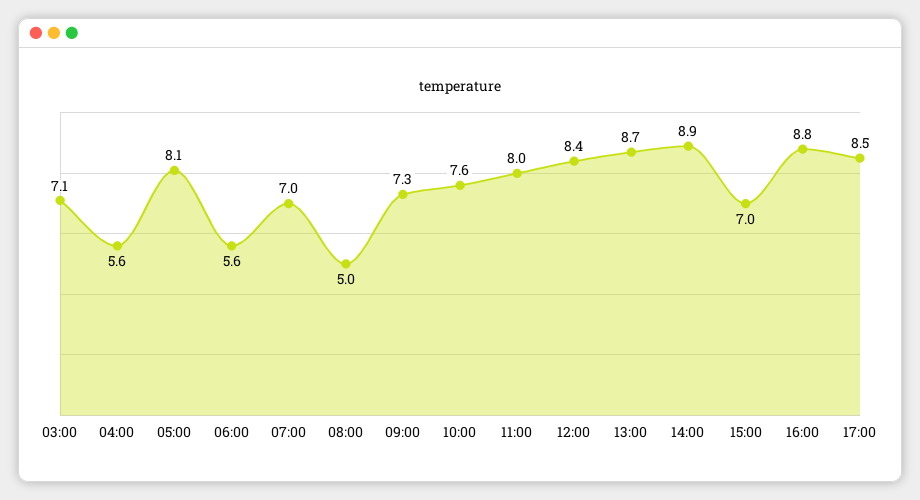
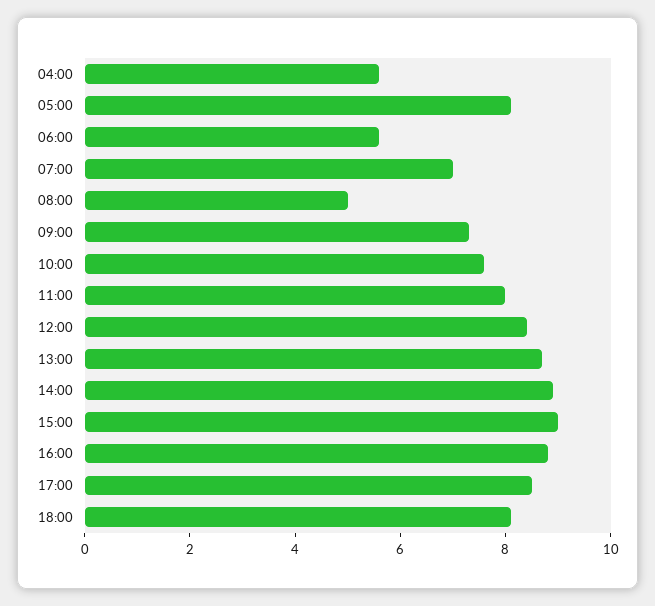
03:00: 7.1 -> none
15:00: 7 -> 9
18:00: none -> 8

